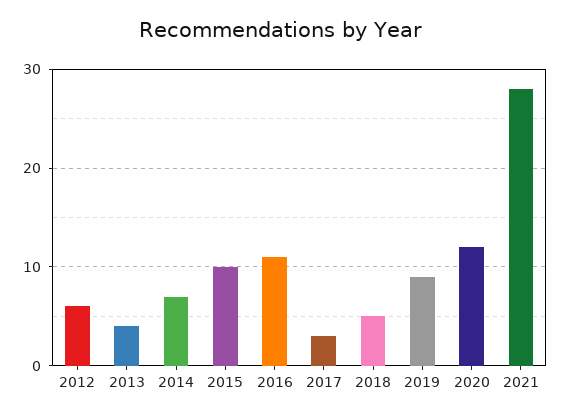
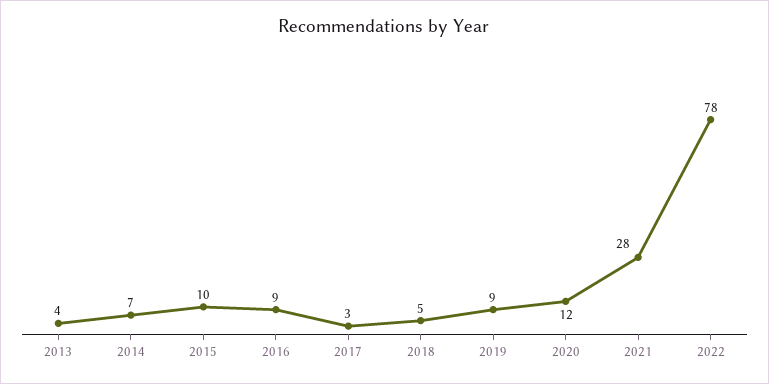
2012: 6 -> none
2016: 11 -> 9
2022: none -> 78

